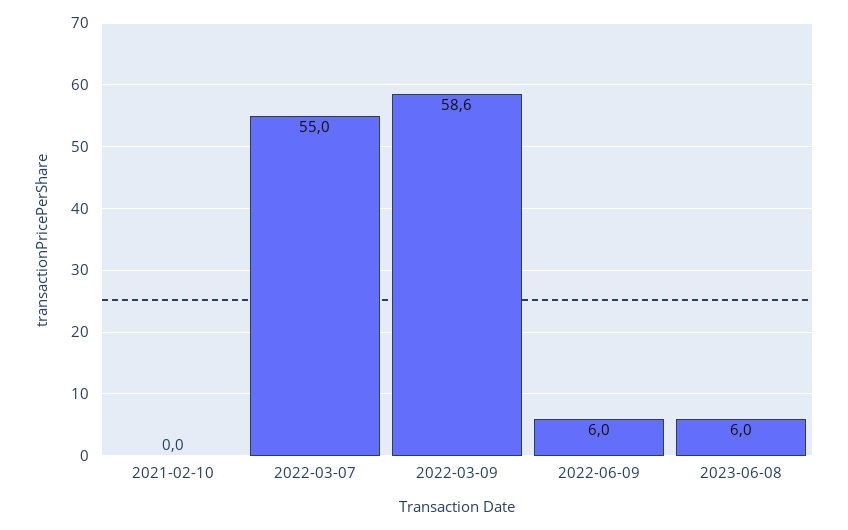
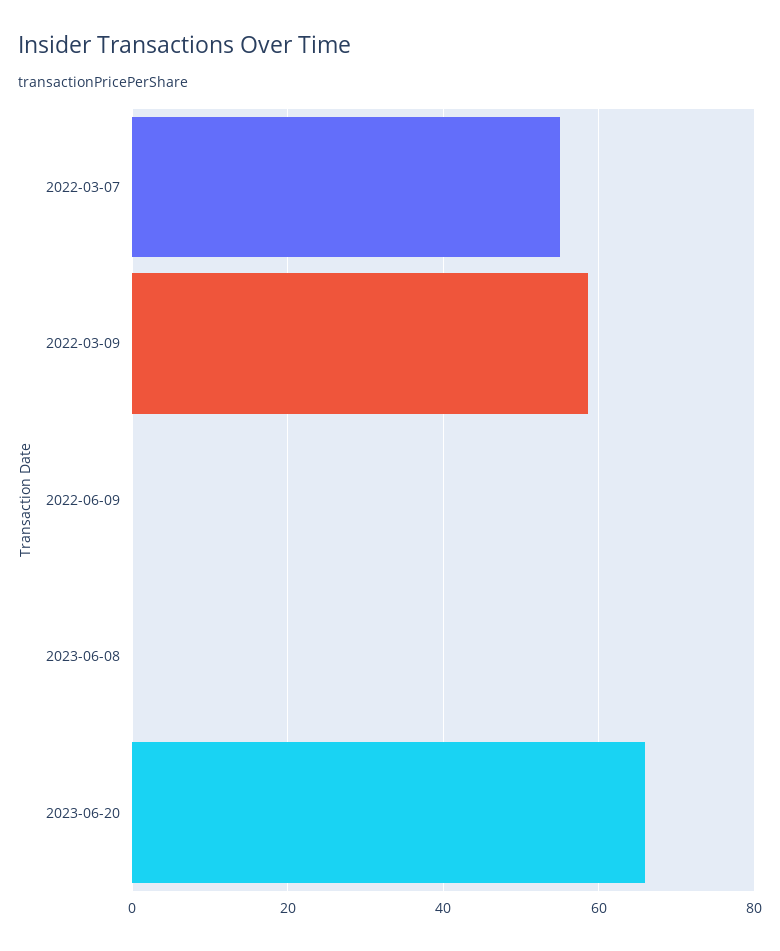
2021-02-10: 0 -> none
2022-06-09: 6 -> 0
2023-06-08: 6 -> 0
2023-06-20: none -> 66

